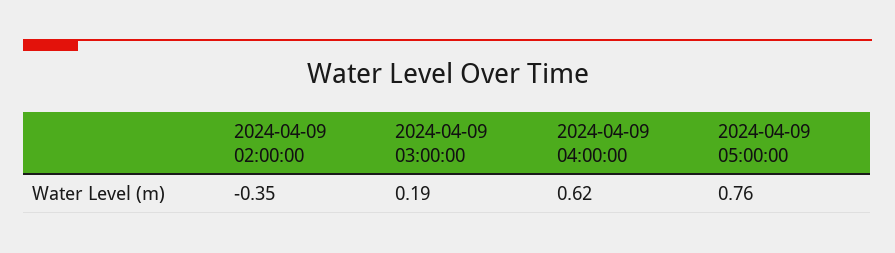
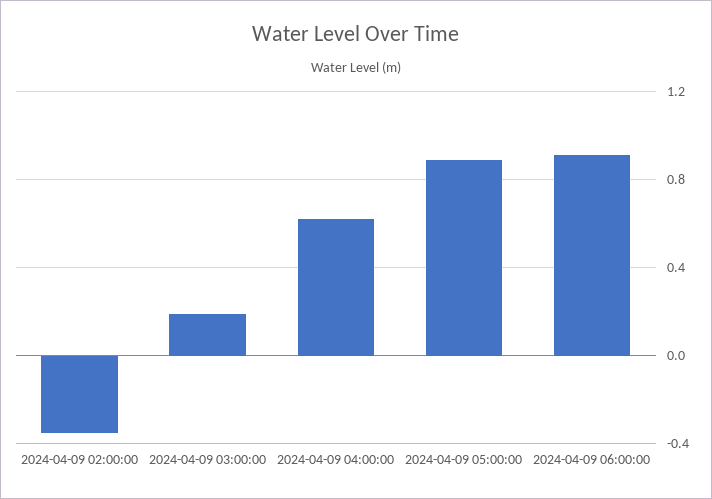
2024-04-09 05:00:00: 0.76 -> 0.9
2024-04-09 06:00:00: none -> 0.9

